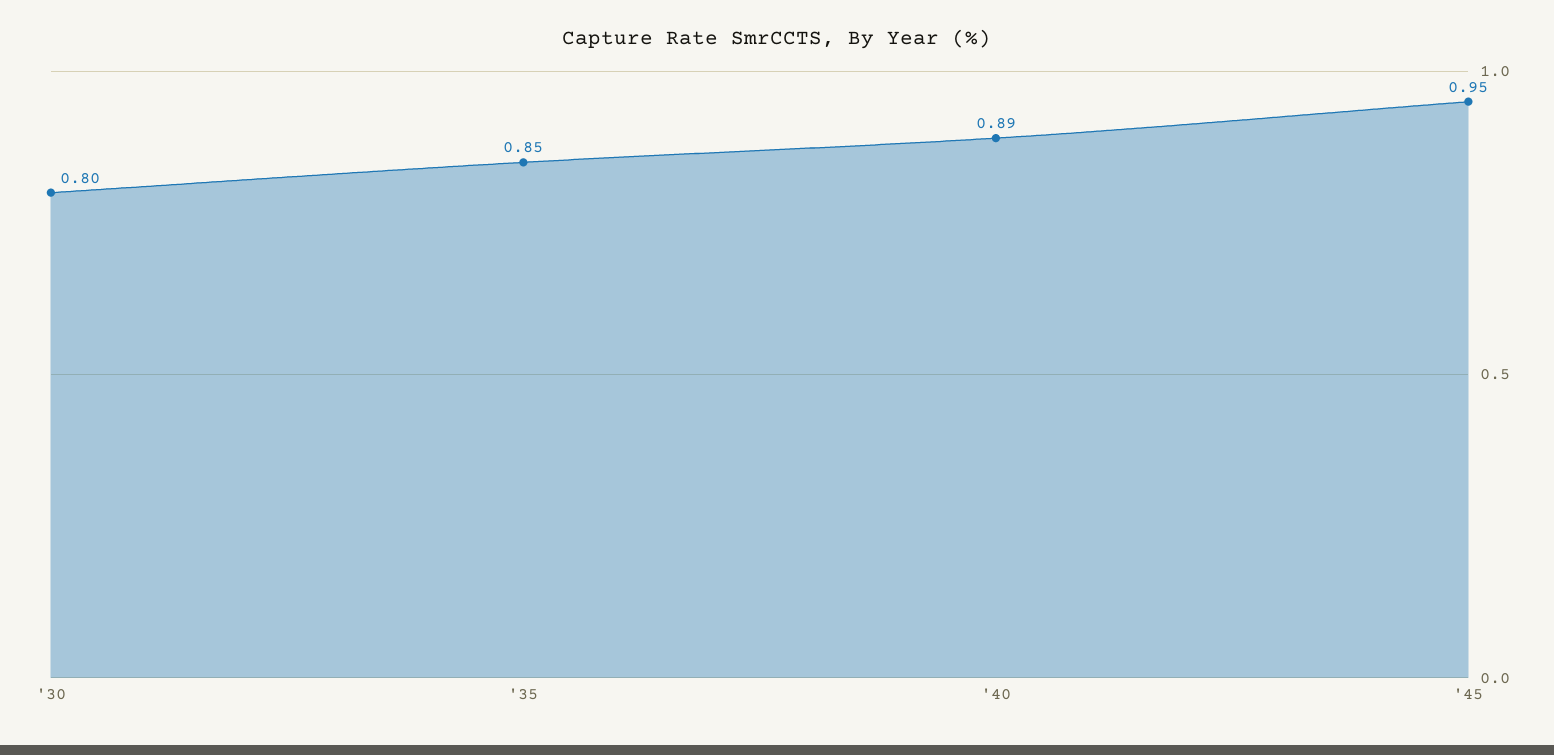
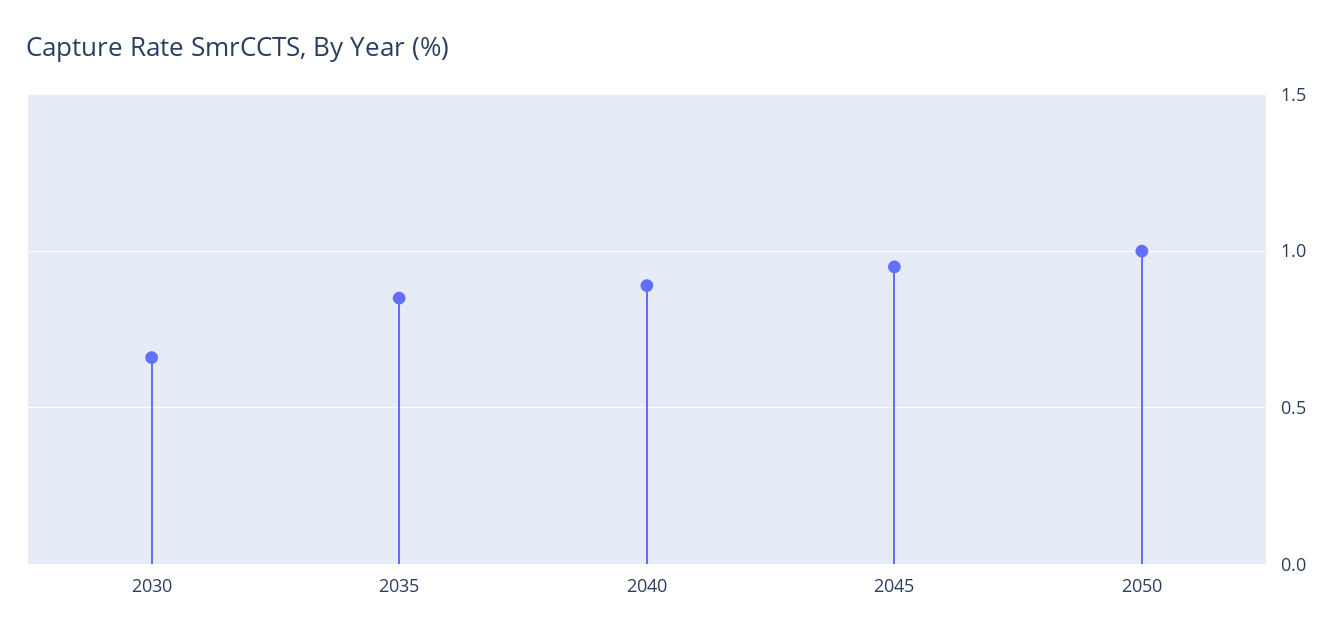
'30: 0.8 -> 0.65
2050: none -> 1

